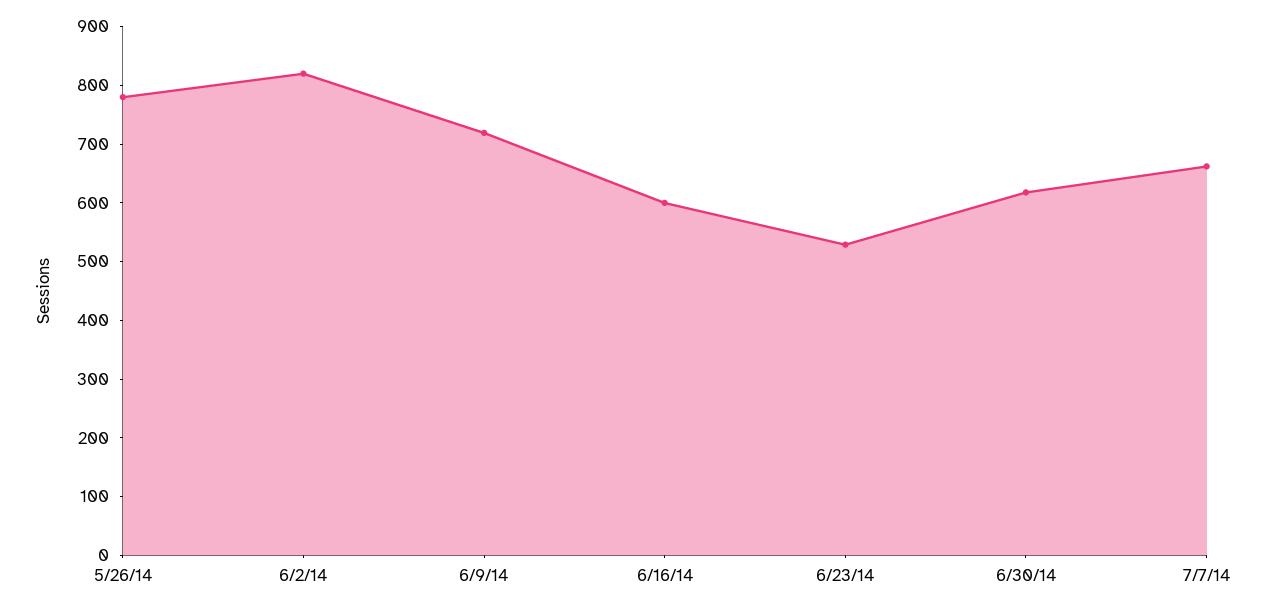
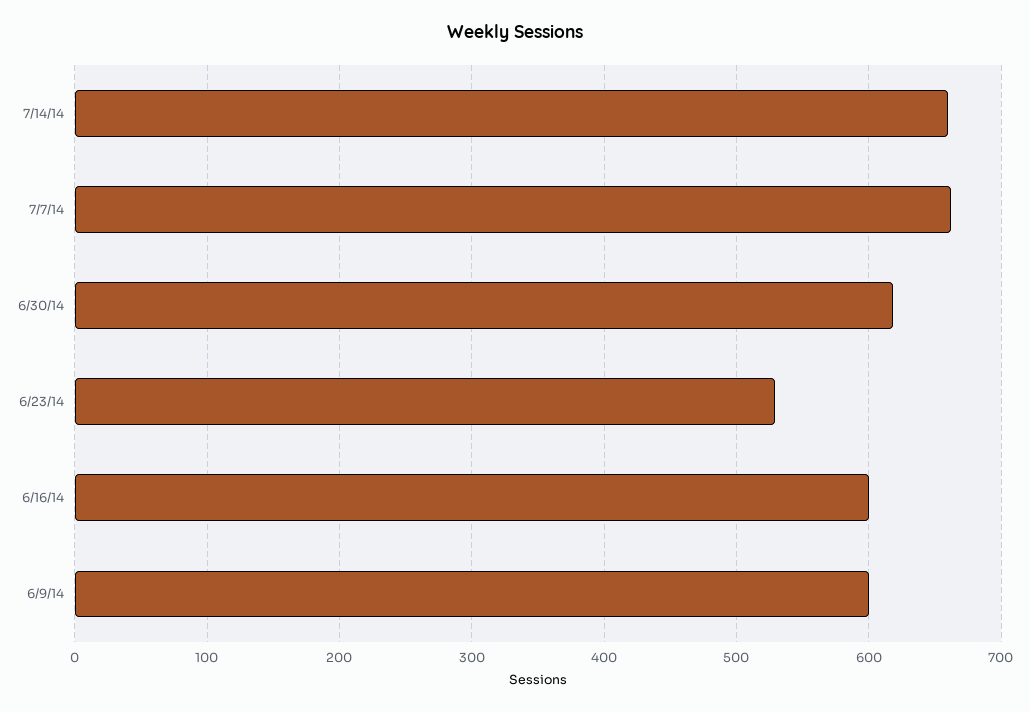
5/26/14: 780 -> none
6/2/14: 820 -> none
6/9/14: 720 -> 600
7/14/14: none -> 660

